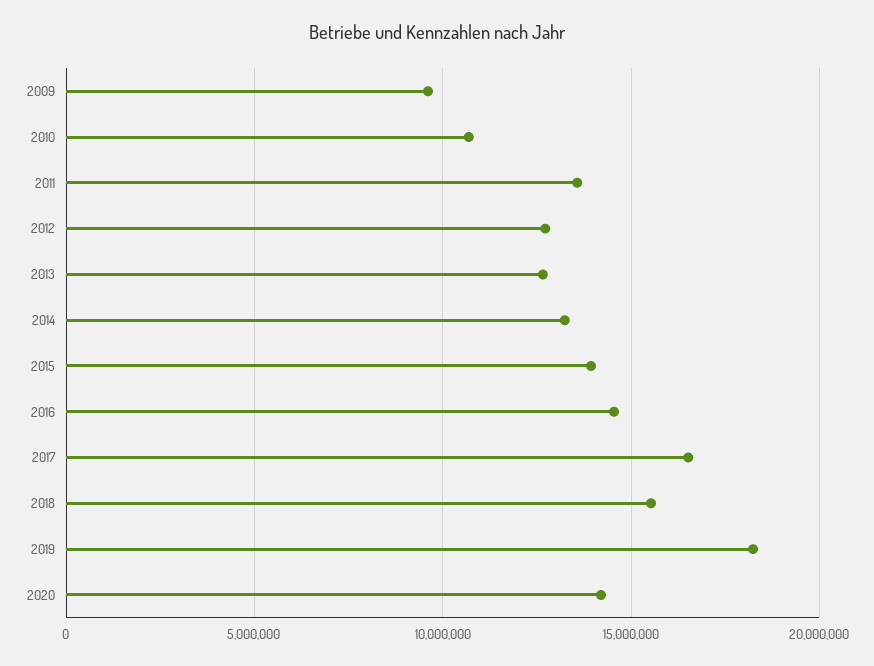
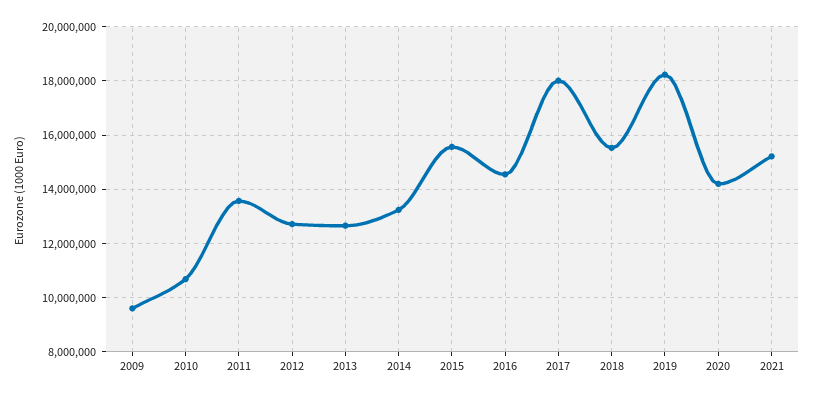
2015: 14000000 -> 15500000
2017: 16500000 -> 18000000
2021: none -> 15250000

